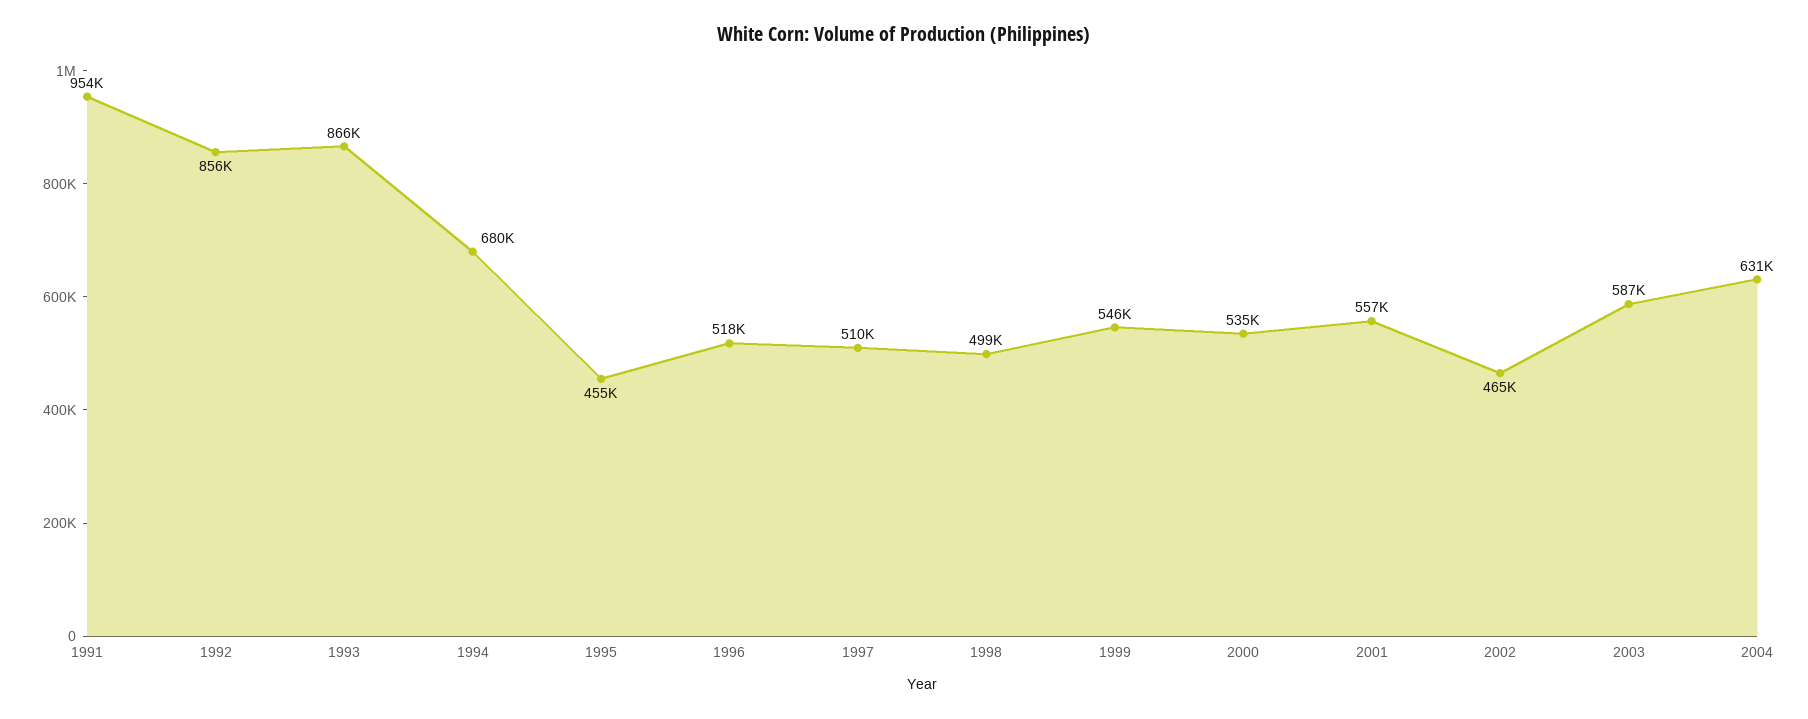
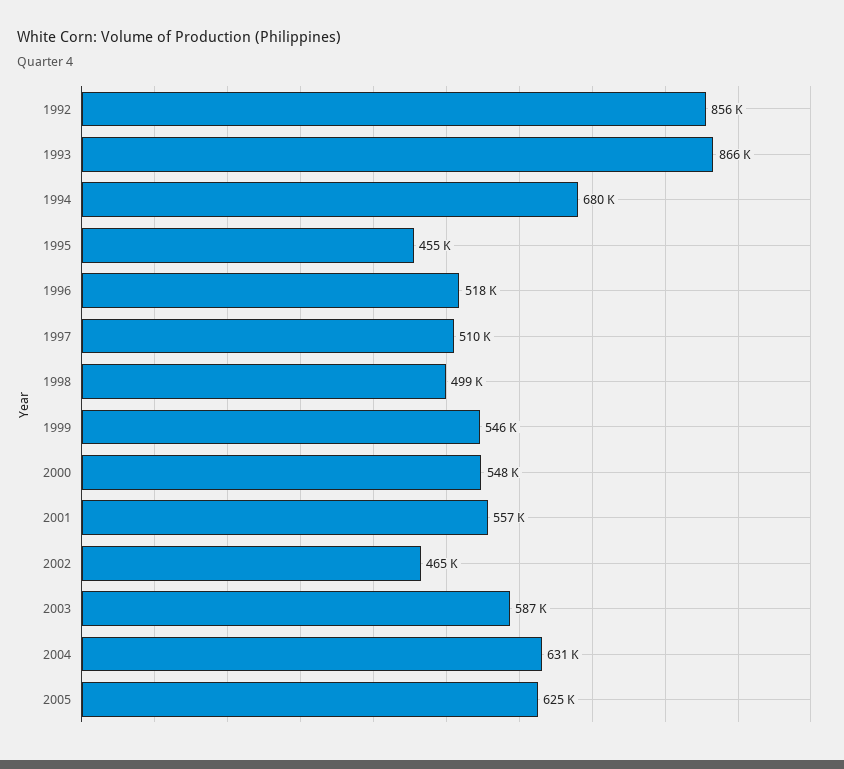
1991: 954000 -> none
2000: 535000 -> 548000
2005: none -> 625000

